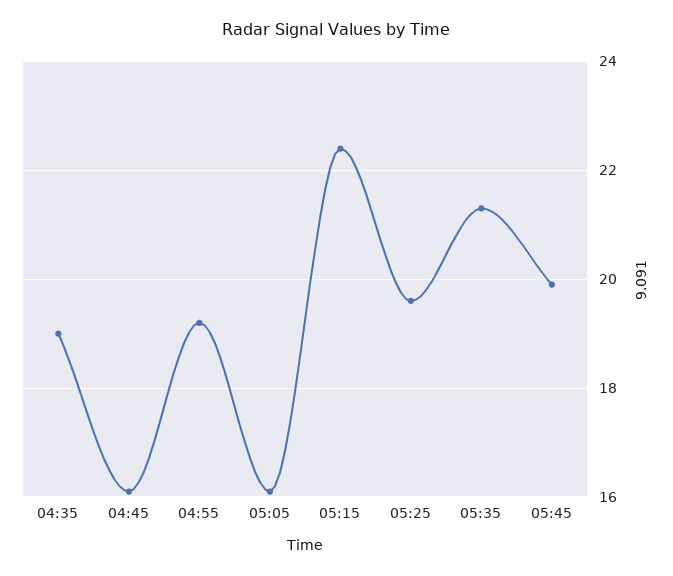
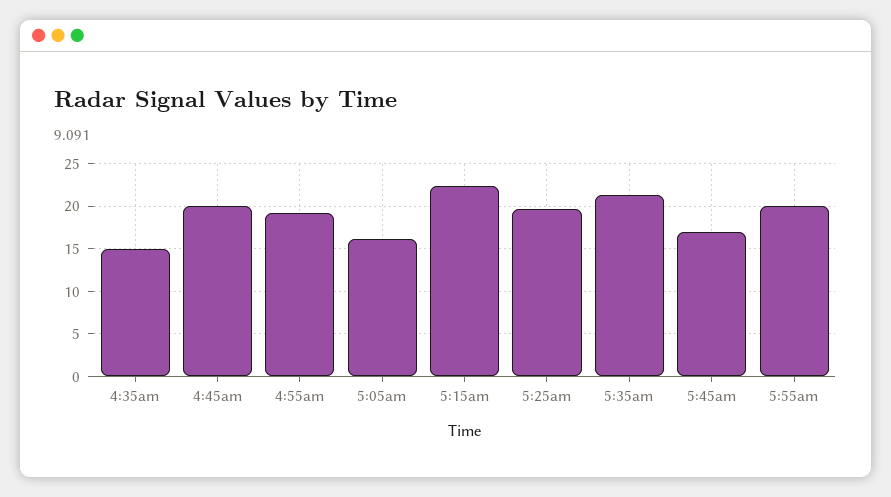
04:35: 19 -> 15
04:45: 16 -> 20
05:45: 20 -> 17
5:55am: none -> 20

